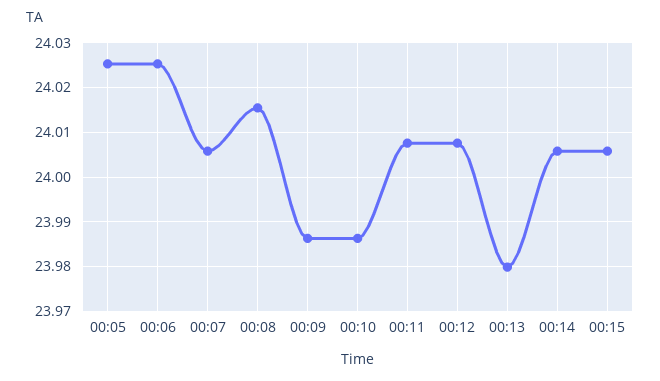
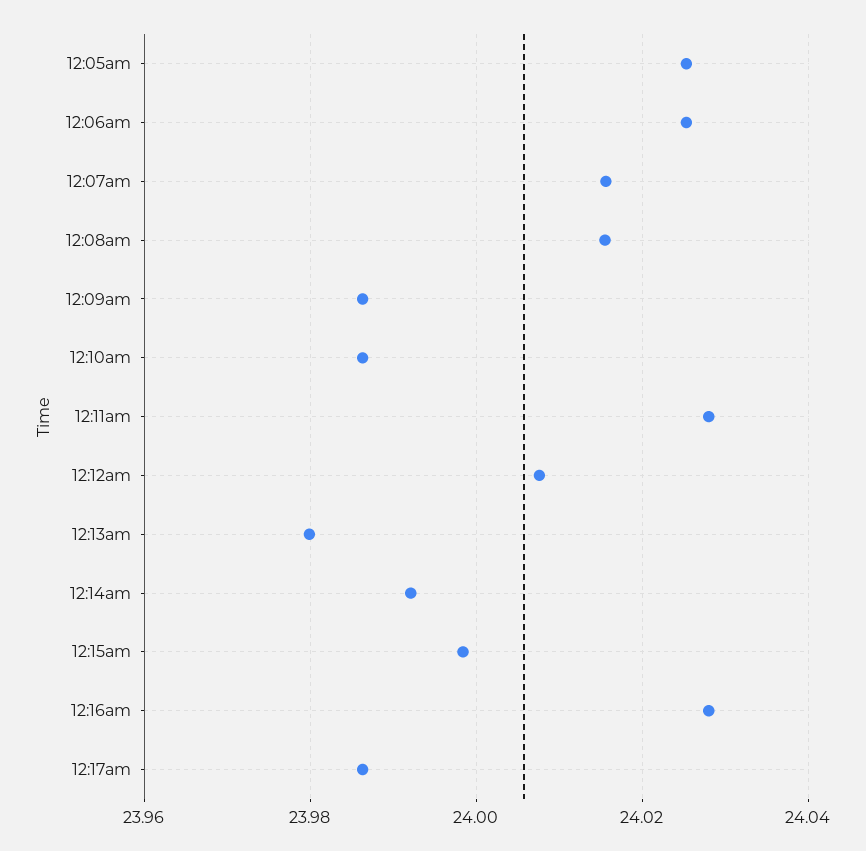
00:07: 24.006 -> 24.016
00:11: 24.008 -> 24.028
00:14: 24.006 -> 23.992
00:15: 24.006 -> 23.998
12:16am: none -> 24.028
12:17am: none -> 23.986

